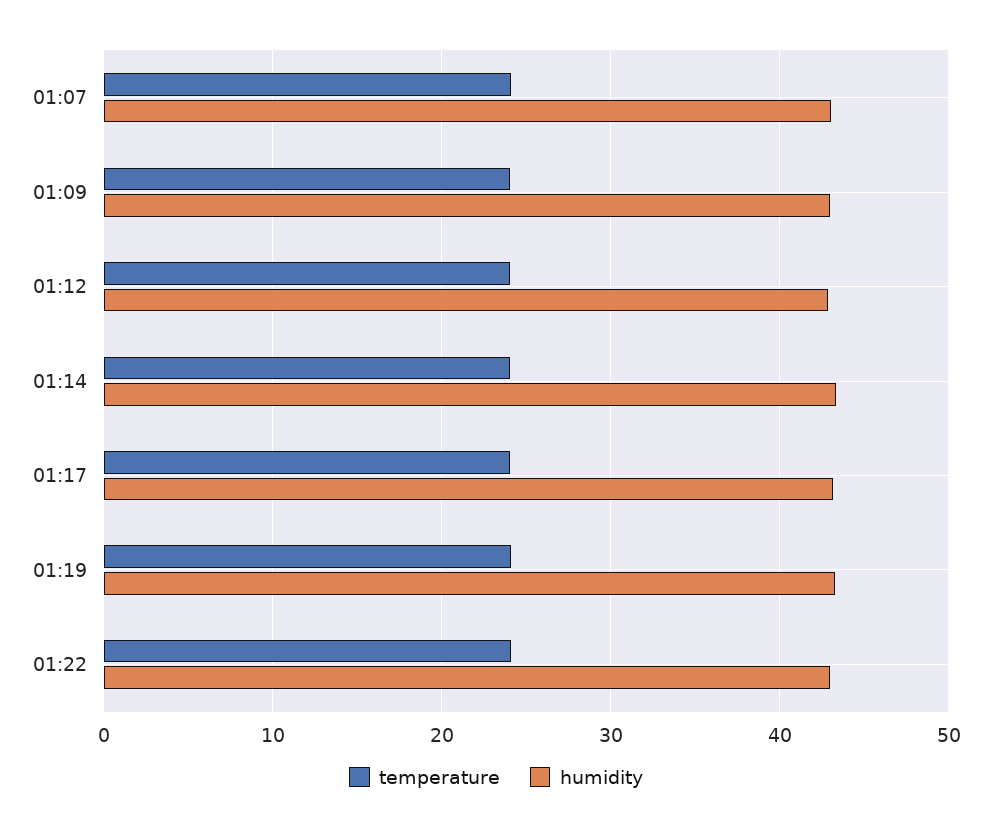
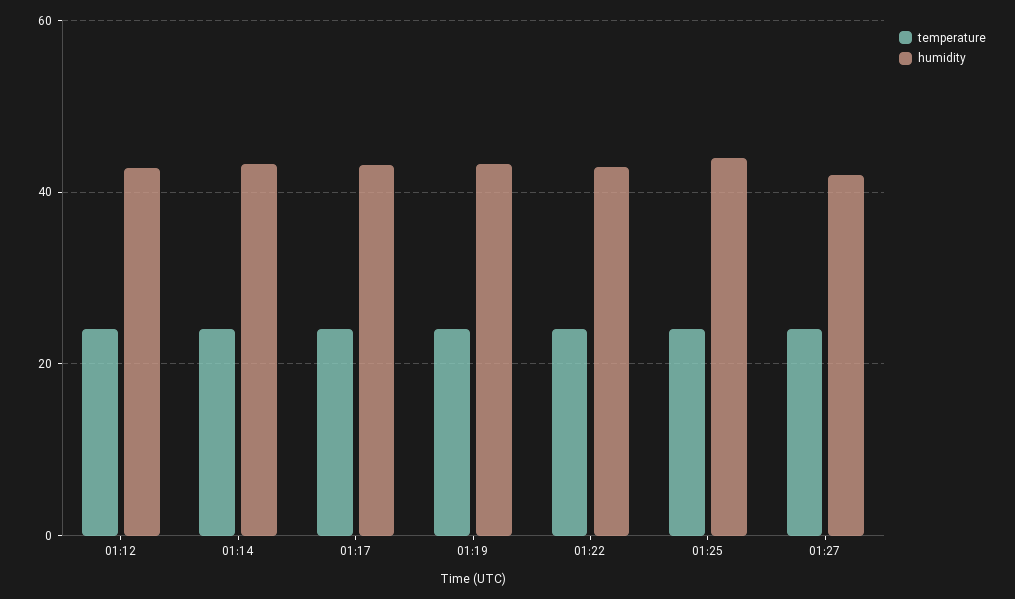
temperature, 01:07: 24 -> none
humidity, 01:07: 43 -> none
temperature, 01:09: 24 -> none
humidity, 01:09: 43 -> none
temperature, 01:25: none -> 24
humidity, 01:25: none -> 44
temperature, 01:27: none -> 24
humidity, 01:27: none -> 42

